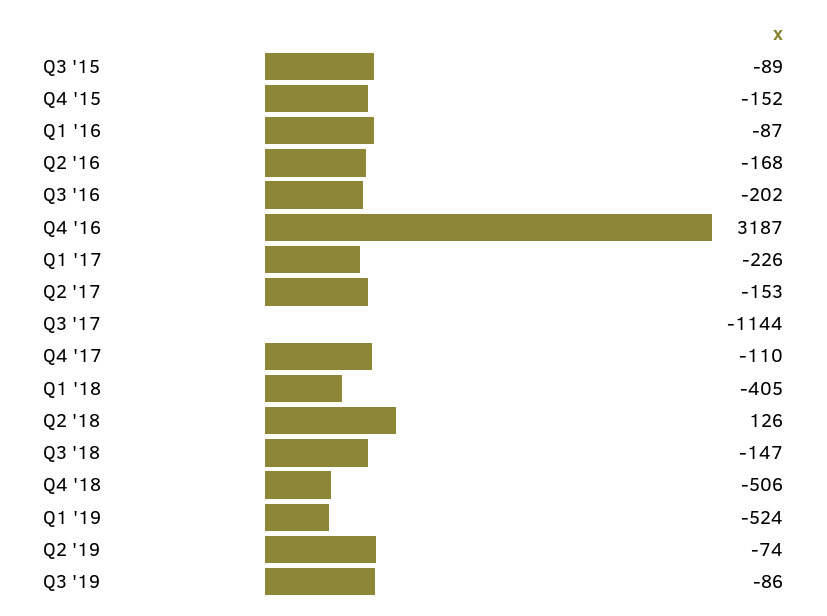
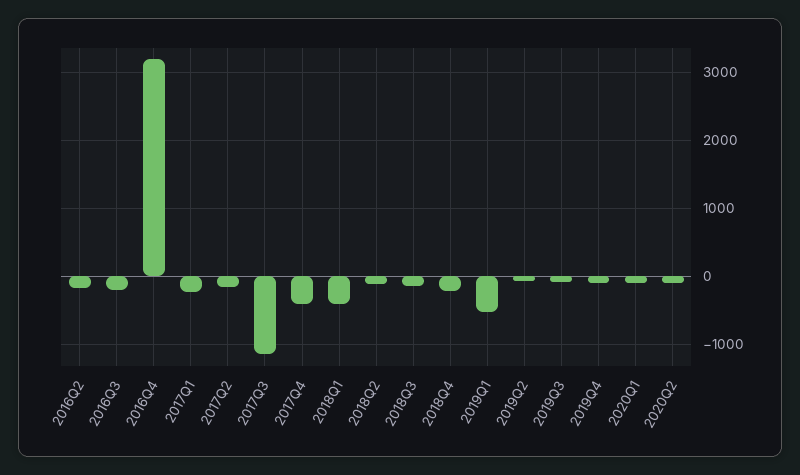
Q3 '15: -89 -> none
Q4 '15: -152 -> none
Q1 '16: -87 -> none
Q4 '17: -110 -> -400
Q2 '18: 126 -> -100
Q4 '18: -506 -> -200
2019Q4: none -> -100
2020Q1: none -> -100
2020Q2: none -> -100

